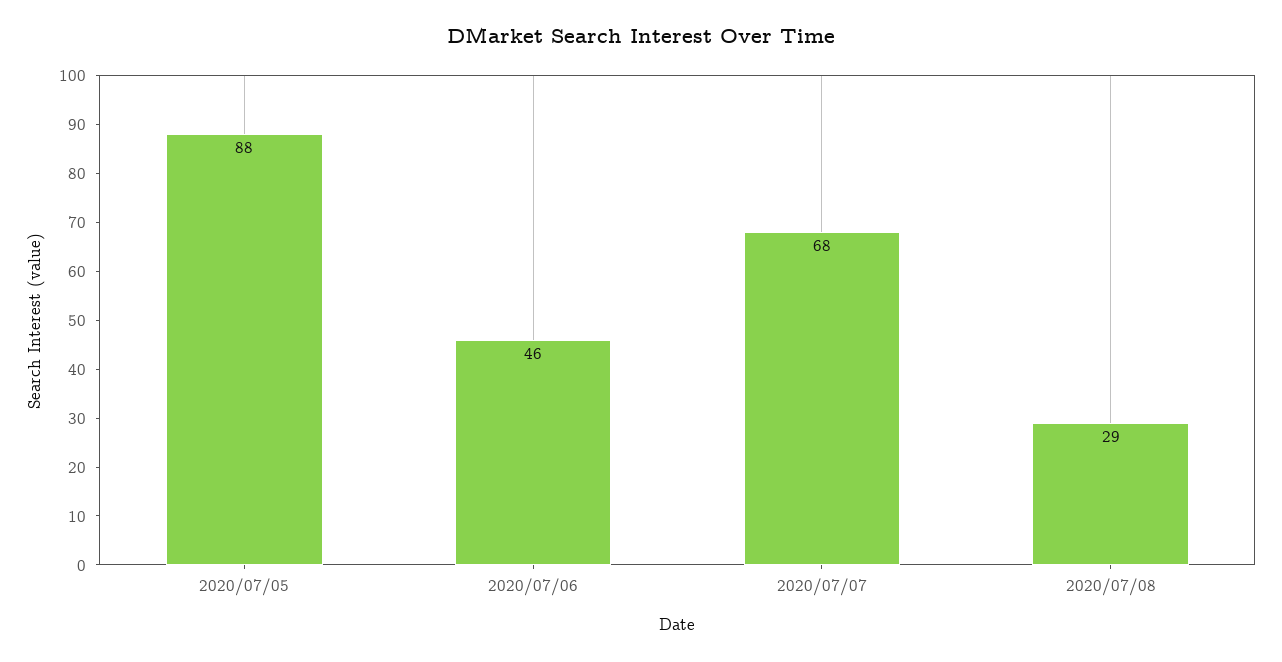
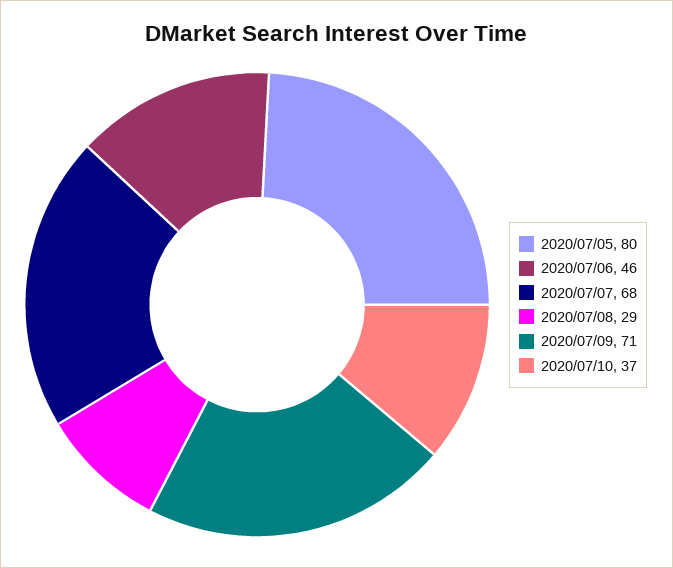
2020/07/05: 88 -> 80
2020/07/09: none -> 71
2020/07/10: none -> 37

